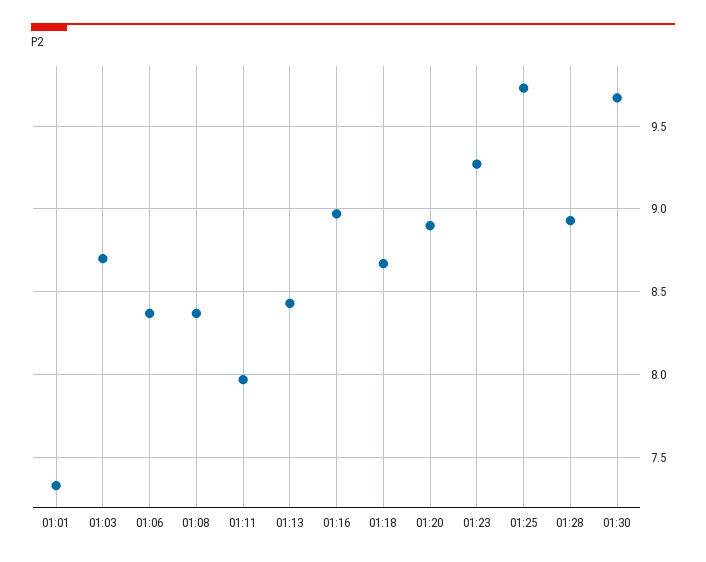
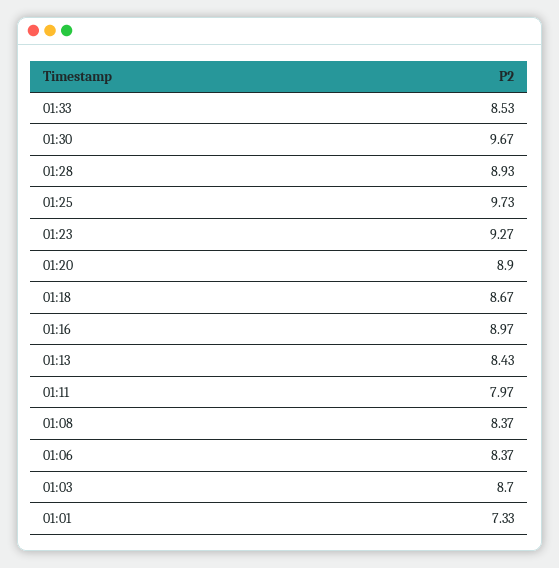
01:33: none -> 8.53

